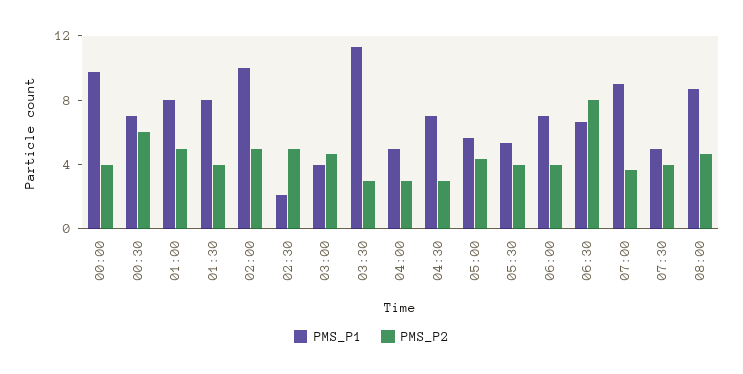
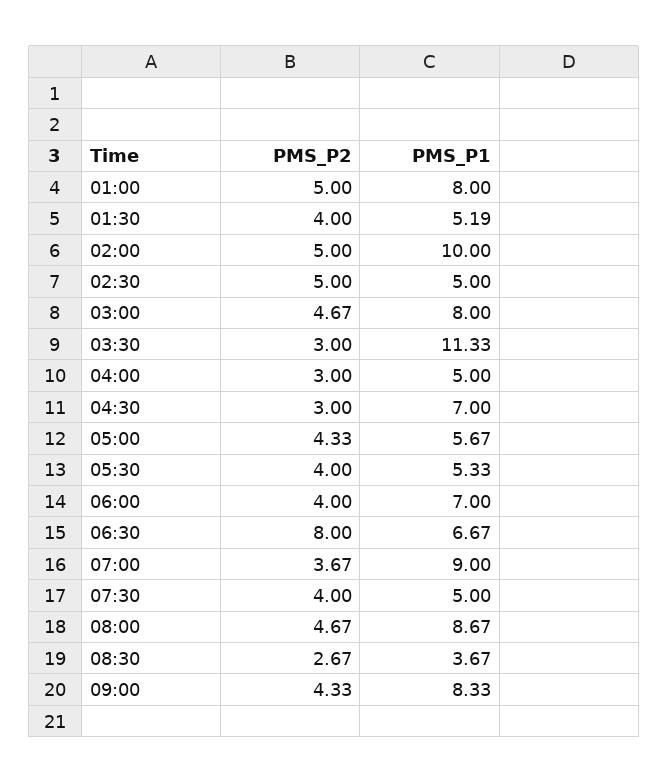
PMS_P1, 00:00: 10 -> none
PMS_P2, 00:00: 4 -> none
PMS_P1, 00:30: 7 -> none
PMS_P2, 00:30: 6 -> none
PMS_P1, 01:30: 8 -> 5.19
PMS_P1, 02:30: 2 -> 5
PMS_P1, 03:00: 4 -> 8
PMS_P2, 08:30: none -> 2.67
PMS_P1, 08:30: none -> 3.67
PMS_P2, 09:00: none -> 4.33
PMS_P1, 09:00: none -> 8.33

